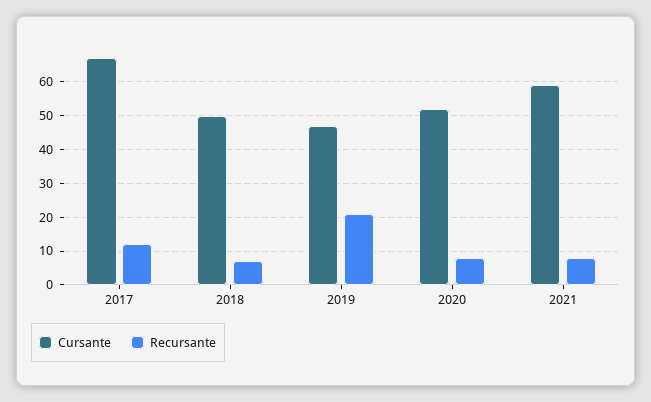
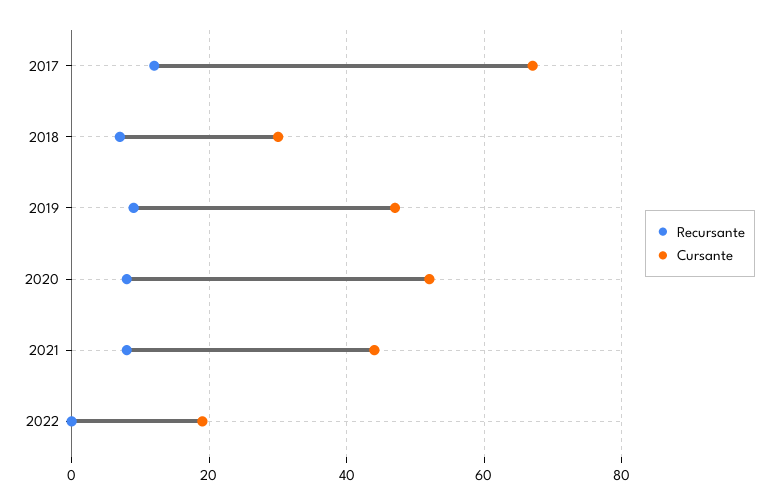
Cursante, 2018: 50 -> 30
Recursante, 2019: 20 -> 10
Cursante, 2021: 60 -> 45
Recursante, 2022: none -> 0
Cursante, 2022: none -> 20

